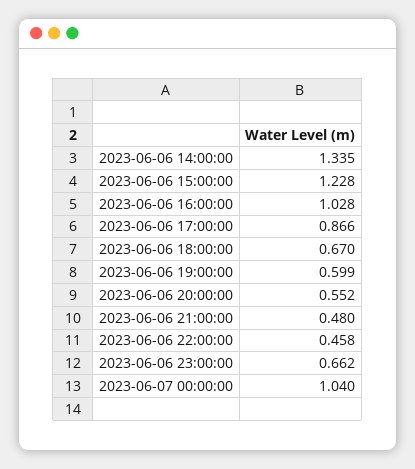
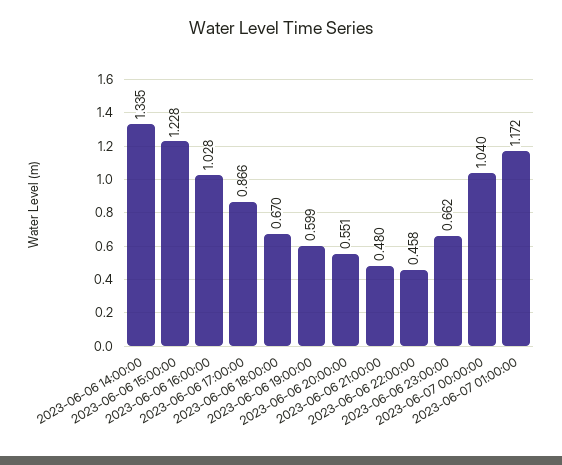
2023-06-06 20:00:00: 0.552 -> 0.551
2023-06-07 01:00:00: none -> 1.172

